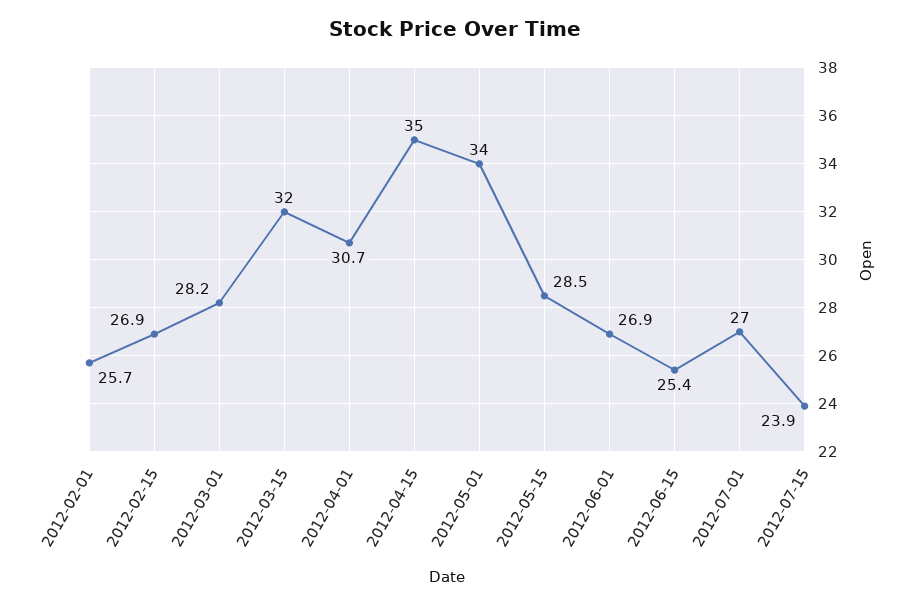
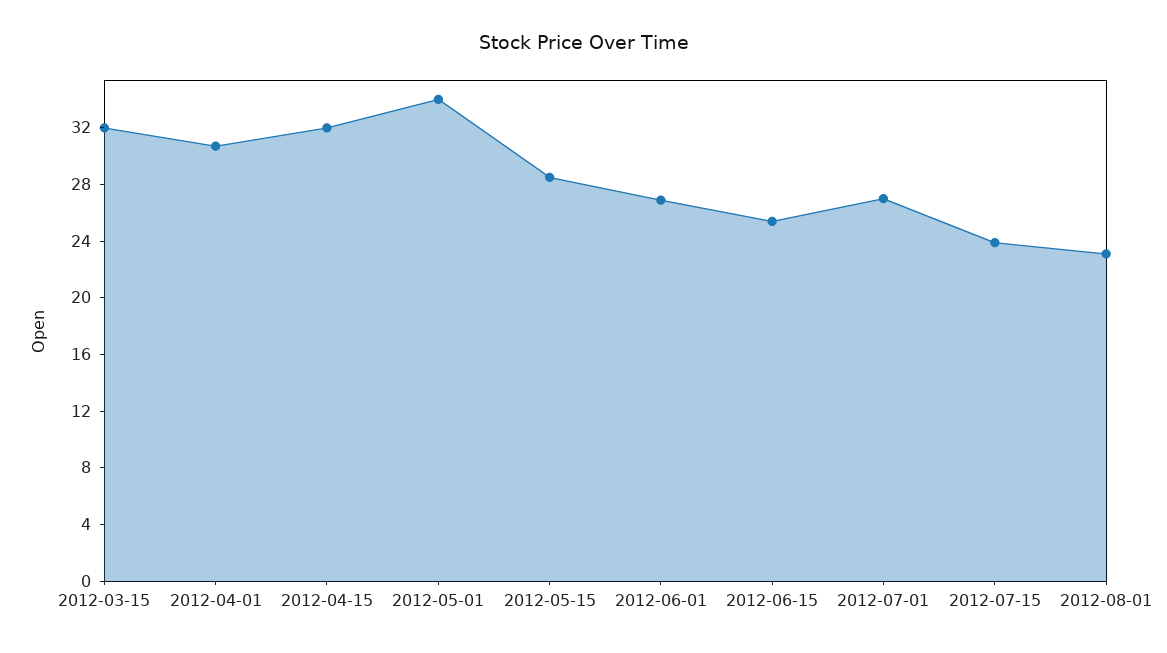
2012-02-01: 25.7 -> none
2012-02-15: 26.9 -> none
2012-03-01: 28.2 -> none
2012-04-15: 35 -> 32
2012-08-01: none -> 23

